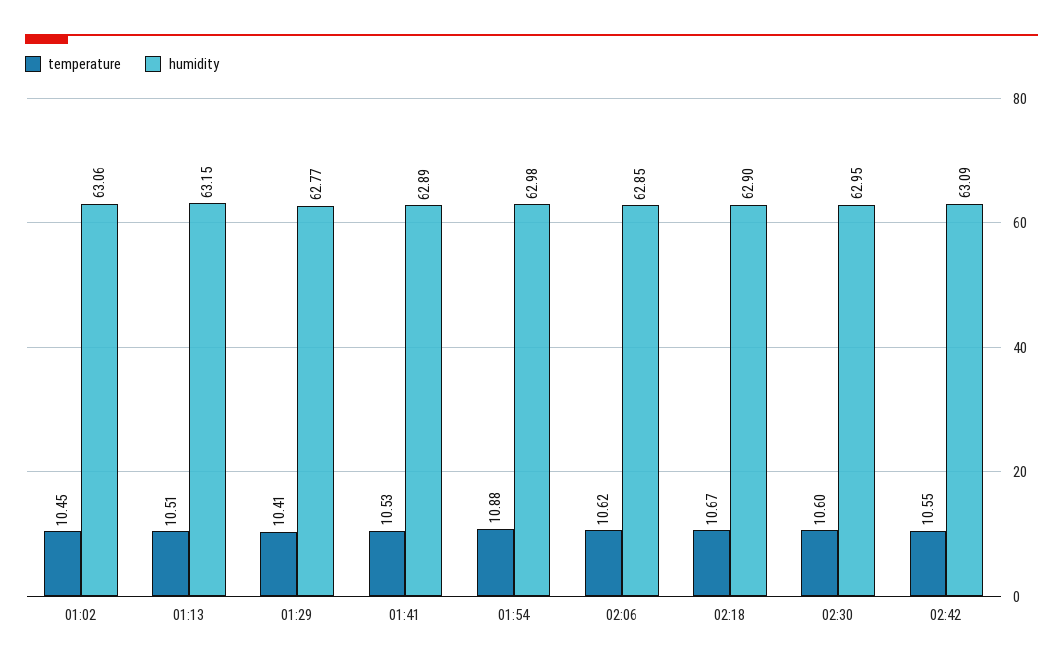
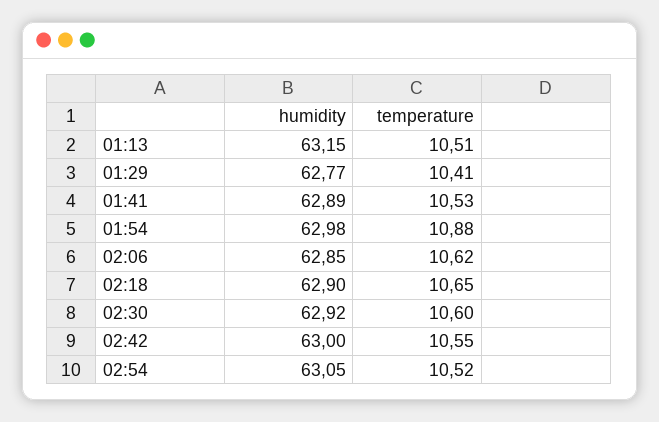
temperature, 01:02: 10.45 -> none
humidity, 01:02: 63.06 -> none
temperature, 02:18: 10.67 -> 10.65
humidity, 02:30: 62.95 -> 62.92
humidity, 02:42: 63.09 -> 63
humidity, 02:54: none -> 63.05
temperature, 02:54: none -> 10.52

